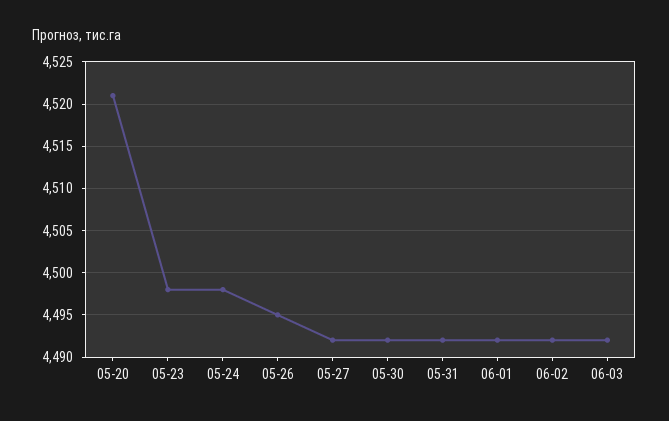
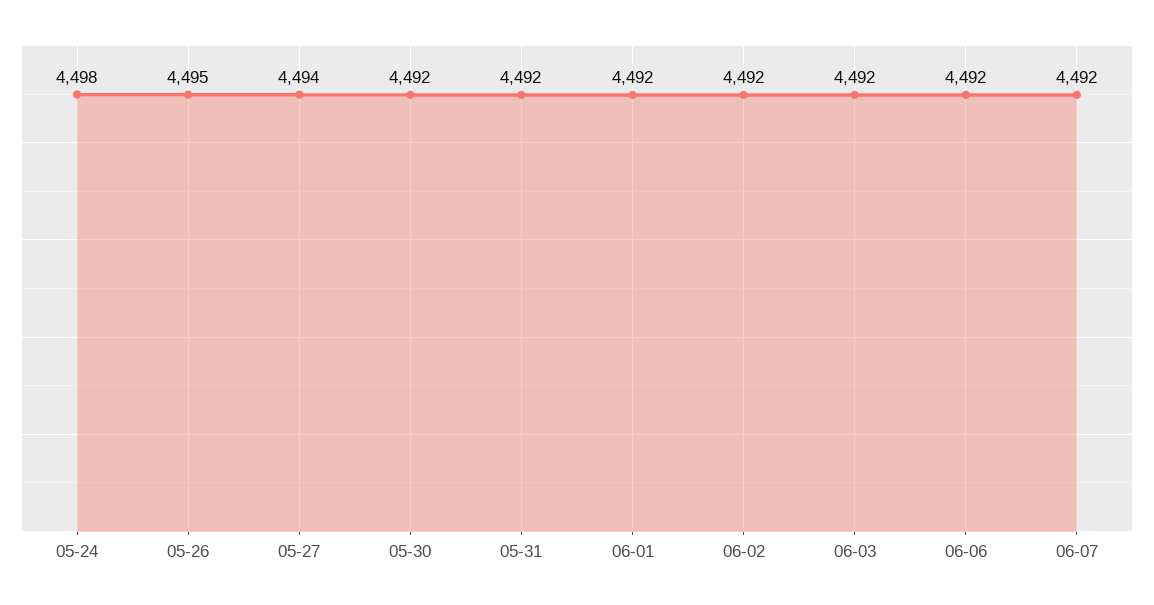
05-20: 4521 -> none
05-23: 4498 -> none
05-27: 4492 -> 4494
06-06: none -> 4492
06-07: none -> 4492

